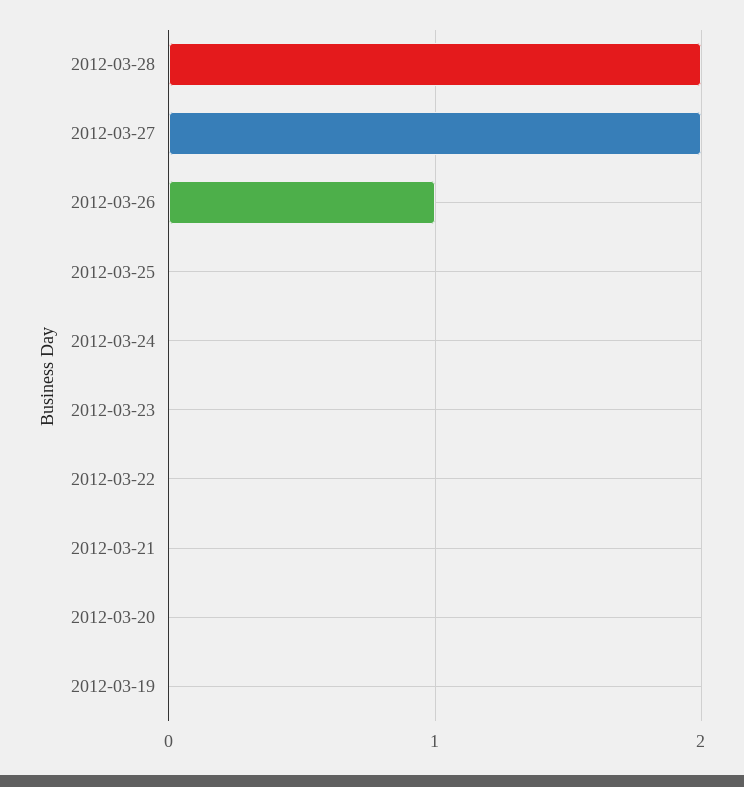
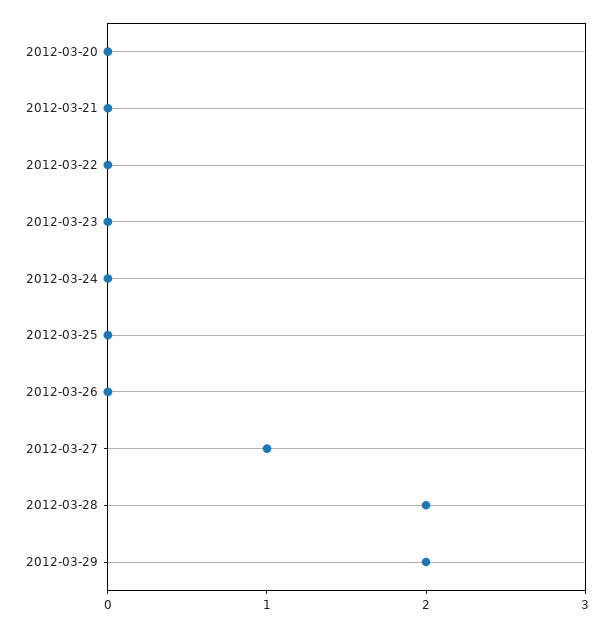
2012-03-27: 2 -> 1
2012-03-26: 1 -> 0
2012-03-19: 0 -> none
2012-03-29: none -> 2

